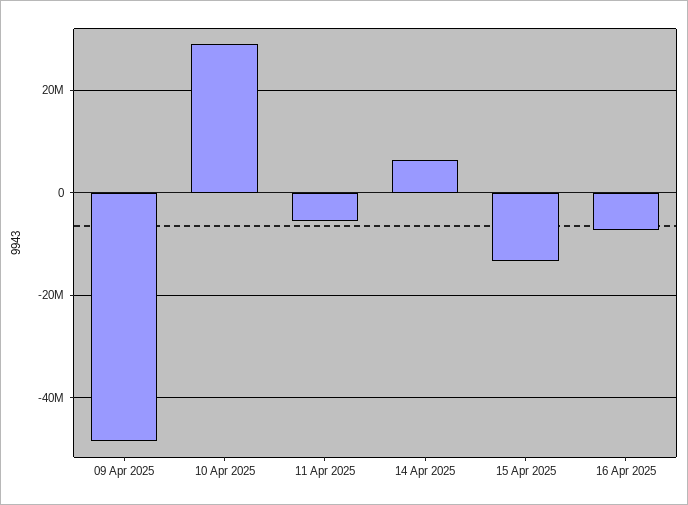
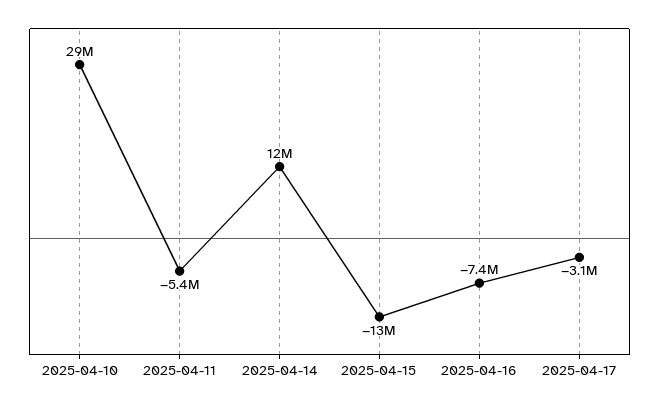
09 Apr 2025: -48000000 -> none
14 Apr 2025: 6000000 -> 12000000
2025-04-17: none -> -3100000

